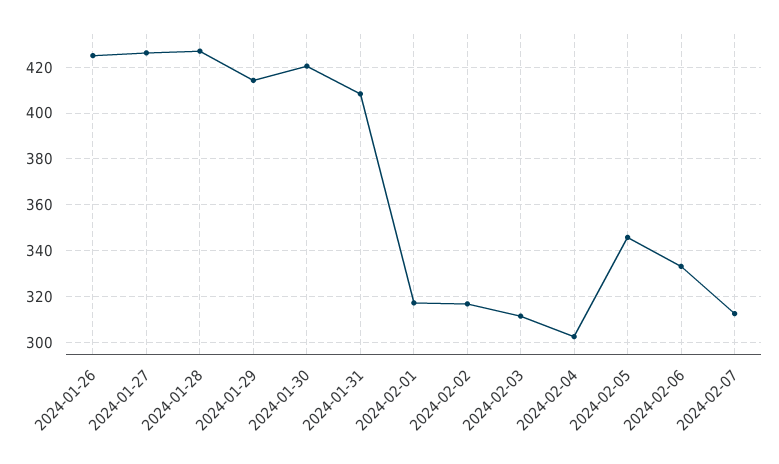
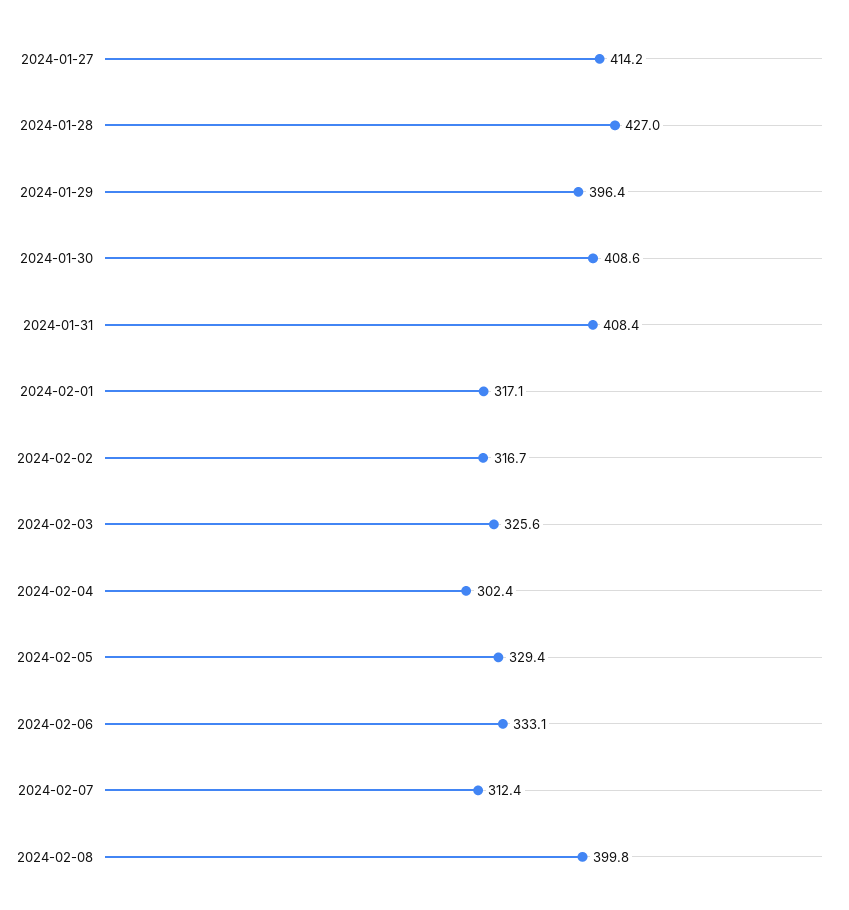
2024-01-26: 425 -> none
2024-01-27: 425 -> 414.2
2024-01-29: 415 -> 396.4
2024-01-30: 420 -> 408.6
2024-02-03: 310 -> 325.6
2024-02-05: 345 -> 329.4
2024-02-08: none -> 399.8

